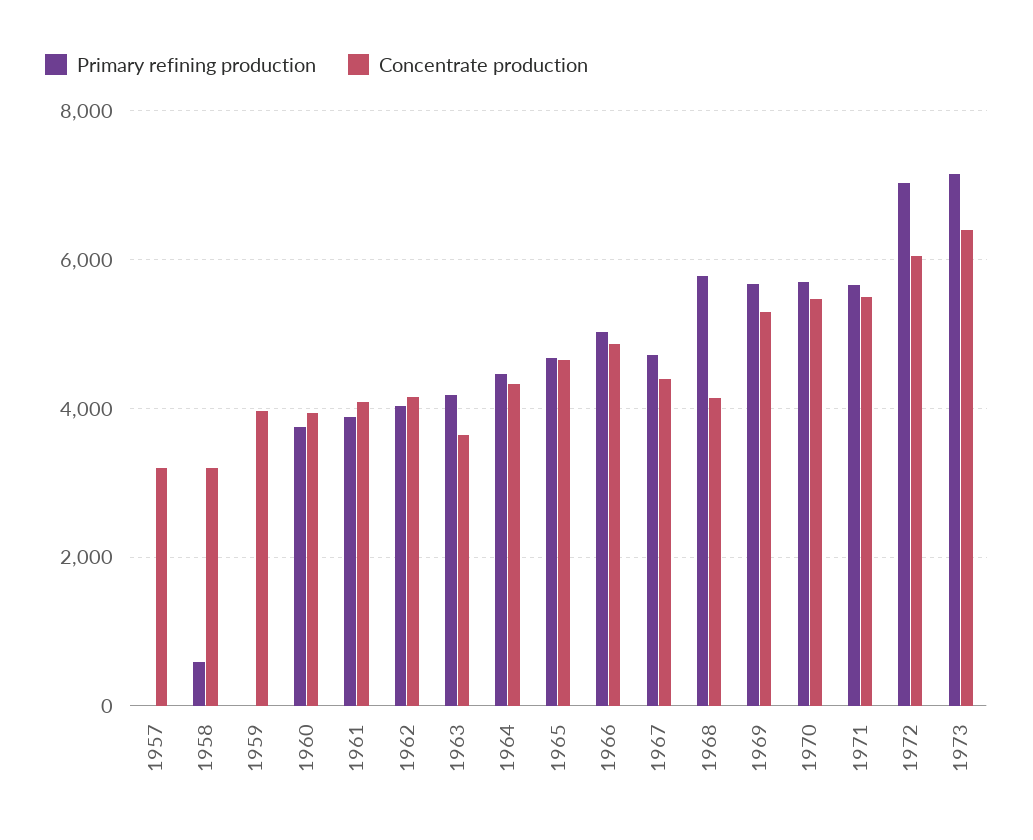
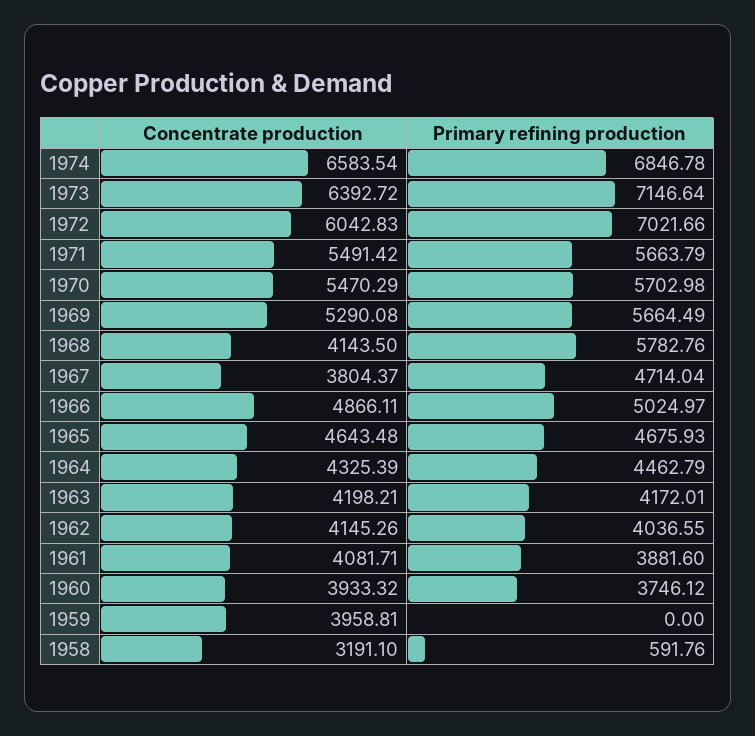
Primary refining production, 1957: 0 -> none
Concentrate production, 1957: 3200 -> none
Concentrate production, 1963: 3600 -> 4198.21
Concentrate production, 1967: 4400 -> 3804.37
Concentrate production, 1974: none -> 6583.54
Primary refining production, 1974: none -> 6846.78

